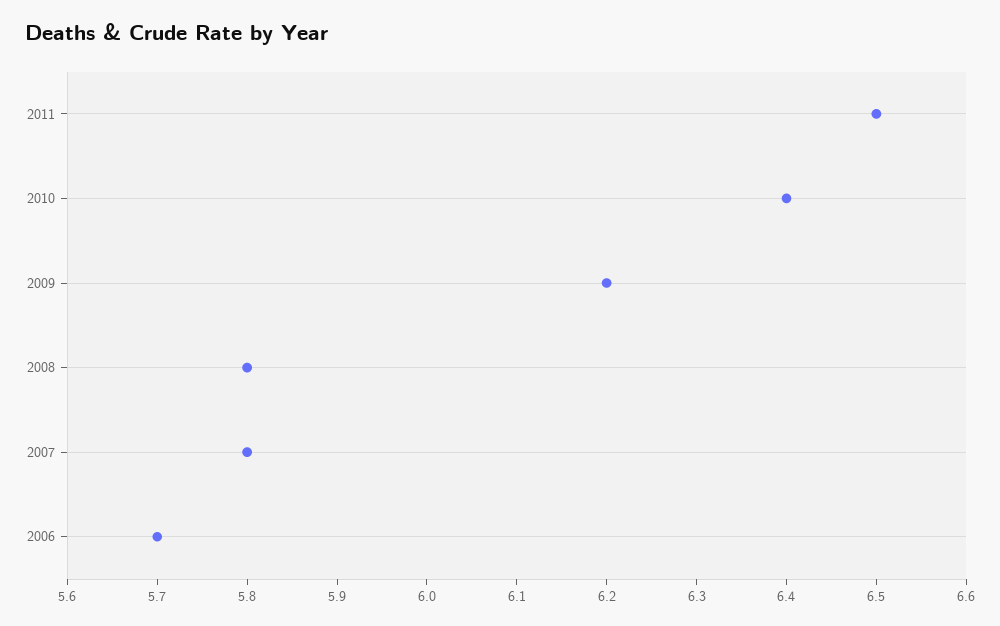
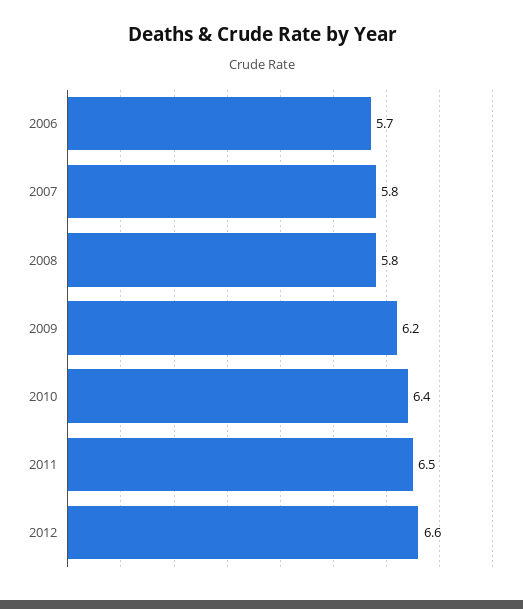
2012: none -> 6.6

